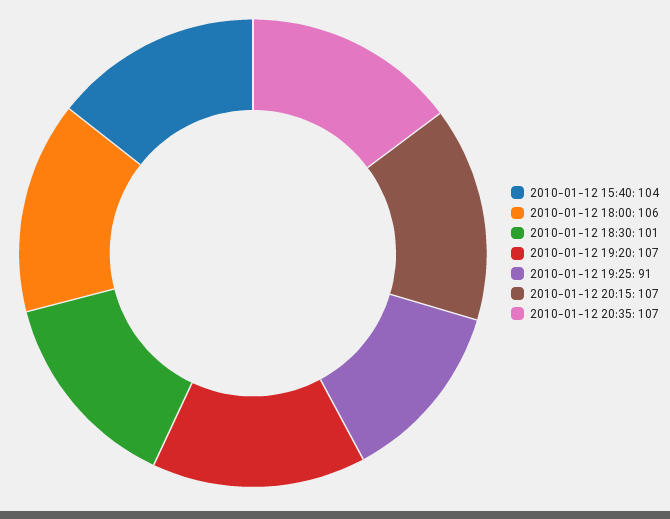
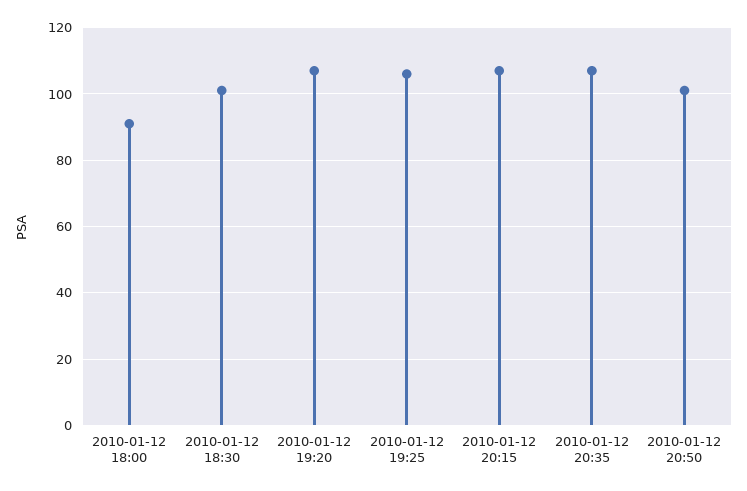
2010-01-12 15:40: 104 -> none
2010-01-12 18:00: 106 -> 90
2010-01-12 19:25: 91 -> 105
2010-01-12 20:50: none -> 100

